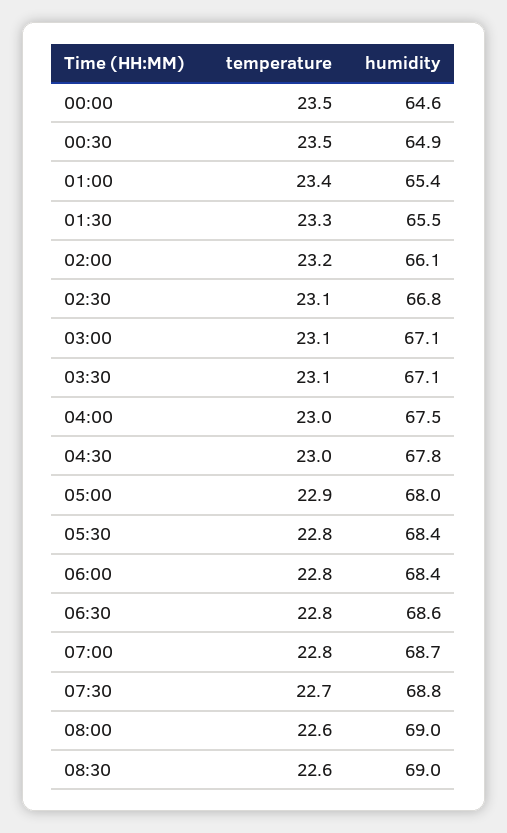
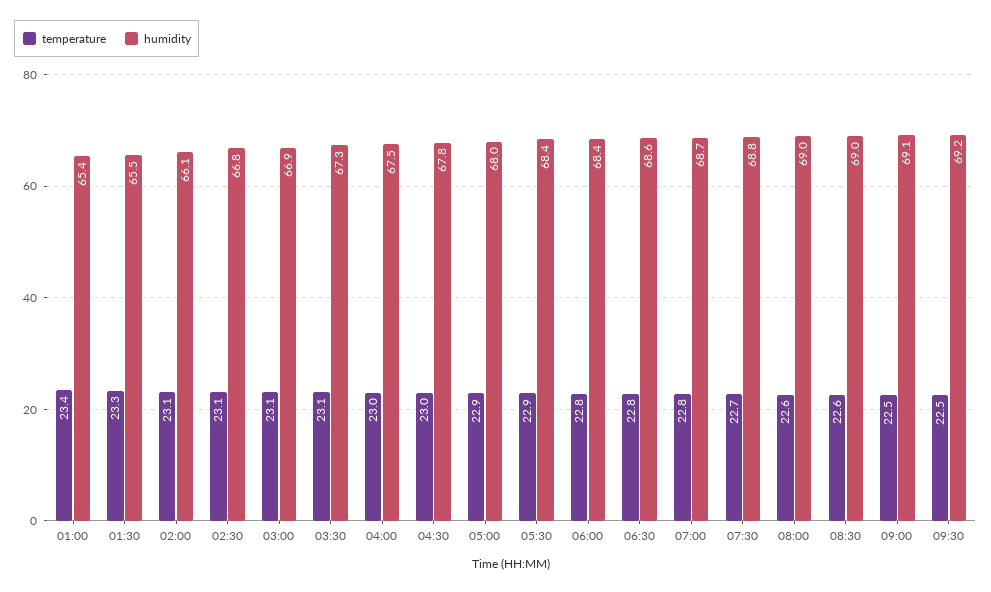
temperature, 00:00: 23.5 -> none
humidity, 00:00: 64.6 -> none
temperature, 00:30: 23.5 -> none
humidity, 00:30: 64.9 -> none
temperature, 02:00: 23.2 -> 23.1
humidity, 03:00: 67.1 -> 66.9
humidity, 03:30: 67.1 -> 67.3
temperature, 05:30: 22.8 -> 22.9
temperature, 09:00: none -> 22.5
humidity, 09:00: none -> 69.1
temperature, 09:30: none -> 22.5
humidity, 09:30: none -> 69.2

